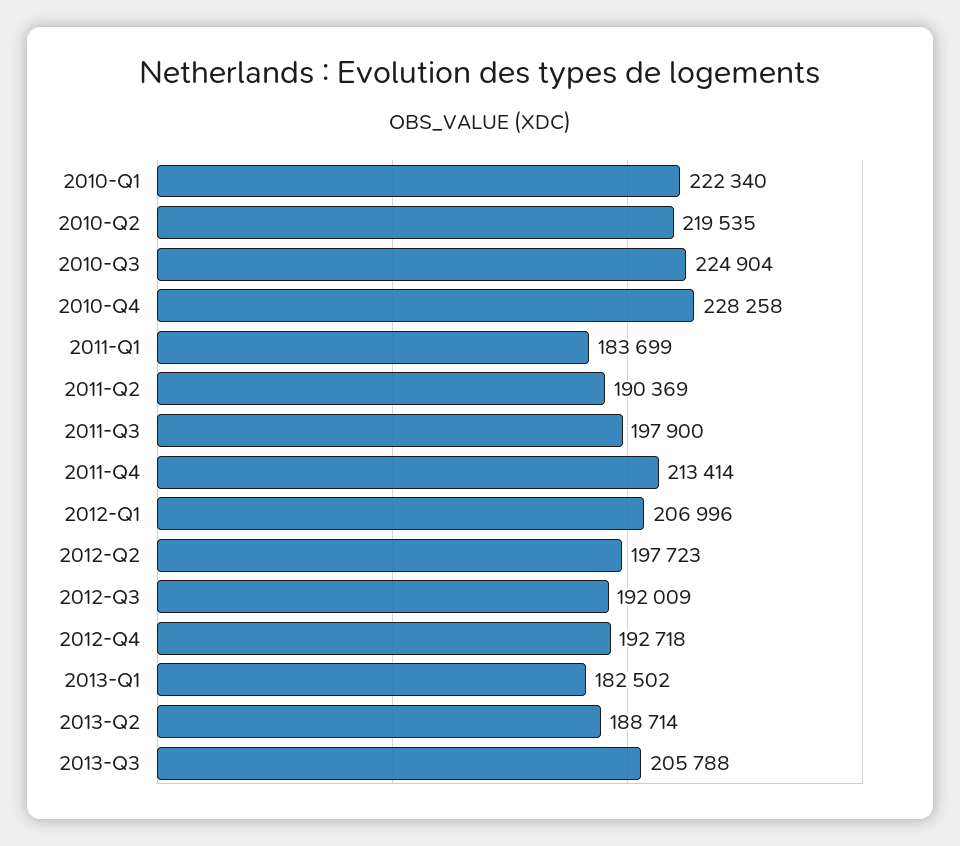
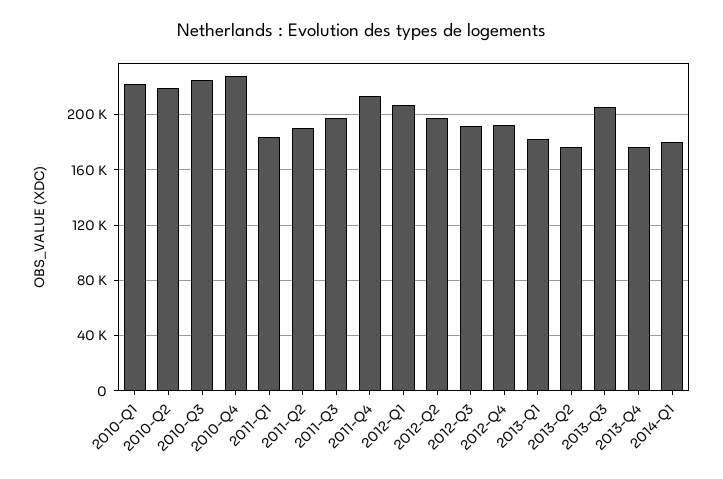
2013-Q2: 188714 -> 175000
2013-Q4: none -> 175000
2014-Q1: none -> 180000

